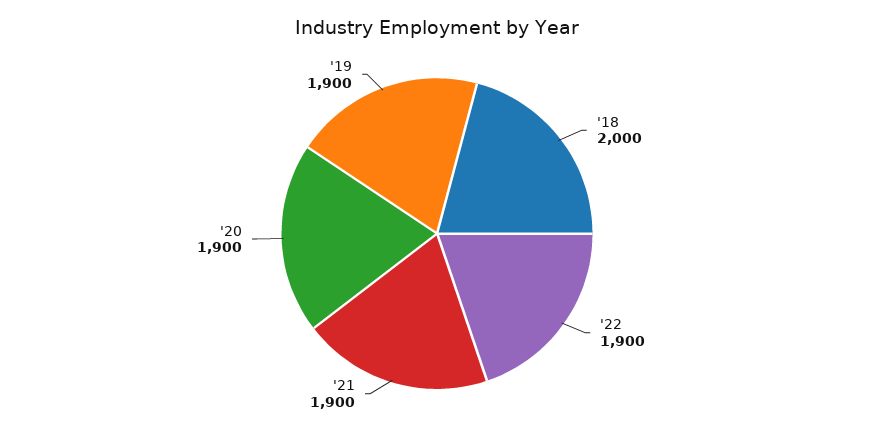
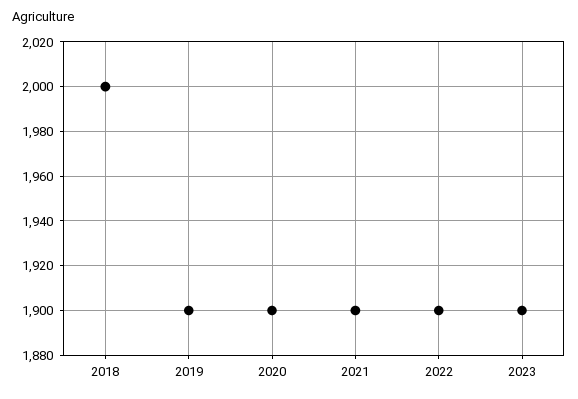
2023: none -> 1900

